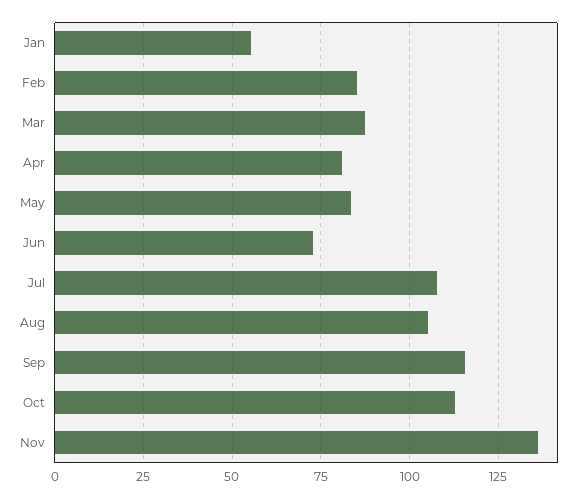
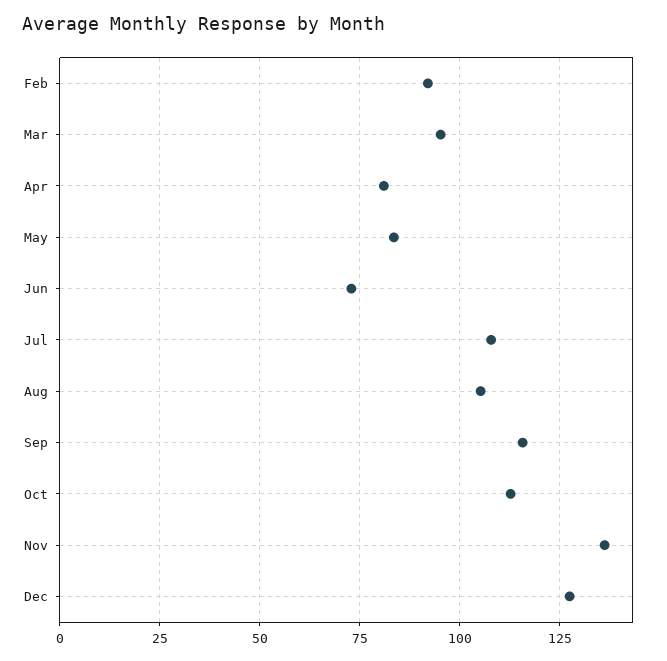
Jan: 55 -> none
Feb: 85 -> 92.5
Mar: 87.5 -> 95
Dec: none -> 127.5

